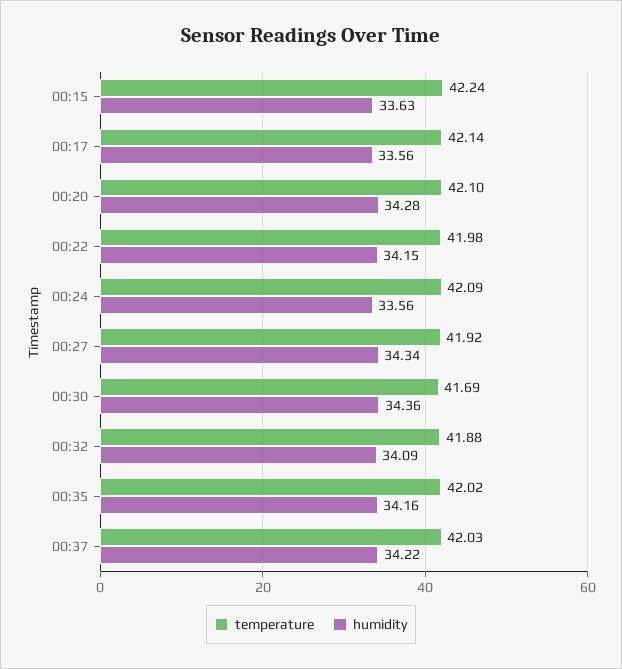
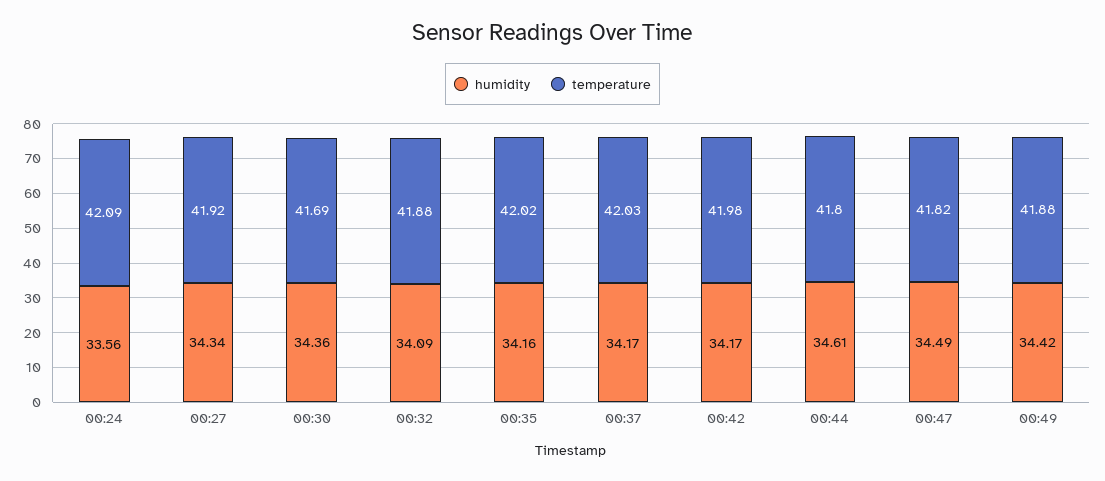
temperature, 00:15: 42.24 -> none
humidity, 00:15: 33.63 -> none
temperature, 00:17: 42.14 -> none
humidity, 00:17: 33.56 -> none
temperature, 00:20: 42.1 -> none
humidity, 00:20: 34.28 -> none
temperature, 00:22: 41.98 -> none
humidity, 00:22: 34.15 -> none
humidity, 00:37: 34.22 -> 34.17
humidity, 00:42: none -> 34.17
temperature, 00:42: none -> 41.98
humidity, 00:44: none -> 34.61
temperature, 00:44: none -> 41.8
humidity, 00:47: none -> 34.49
temperature, 00:47: none -> 41.82
humidity, 00:49: none -> 34.42
temperature, 00:49: none -> 41.88

